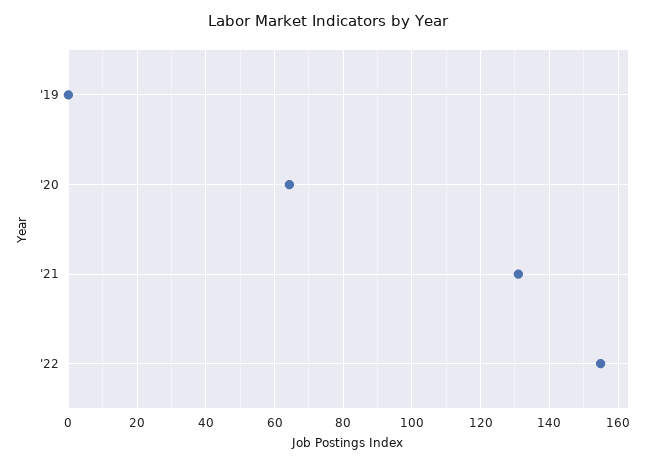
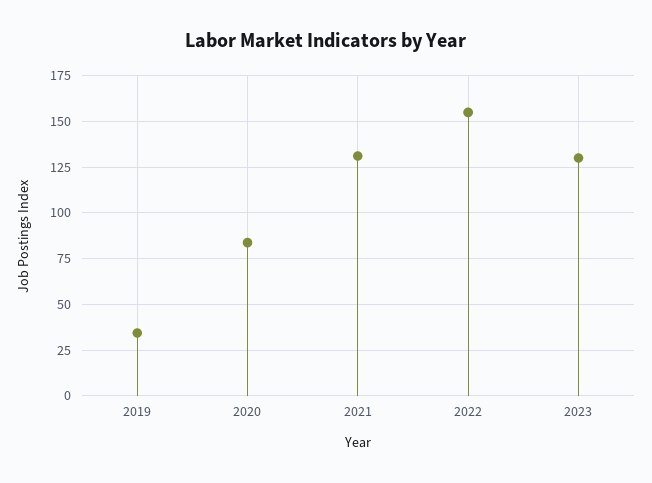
'19: 0 -> 35
'20: 64 -> 85
2023: none -> 130

